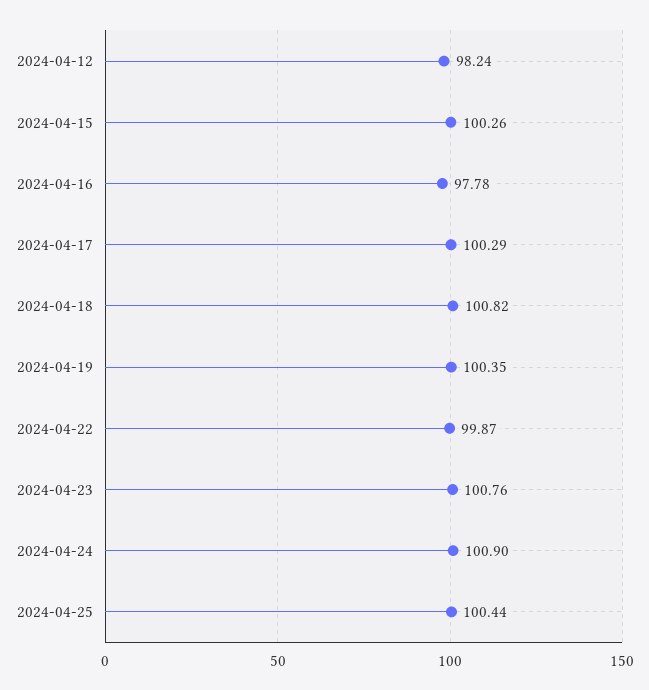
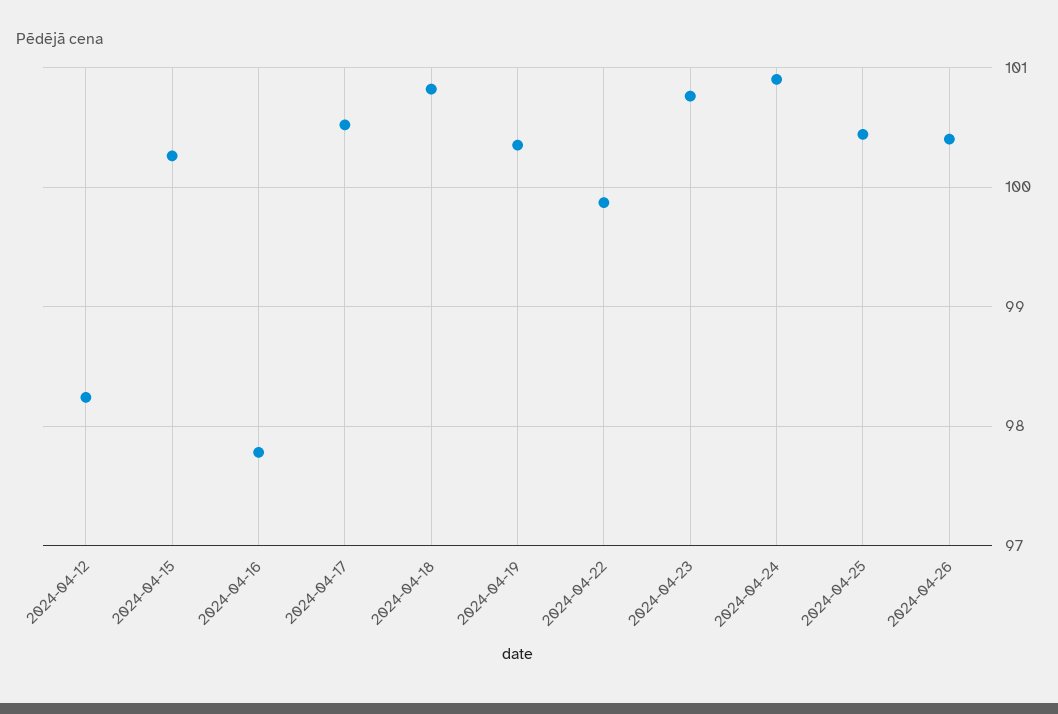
2024-04-17: 100.29 -> 100.5
2024-04-26: none -> 100.4

